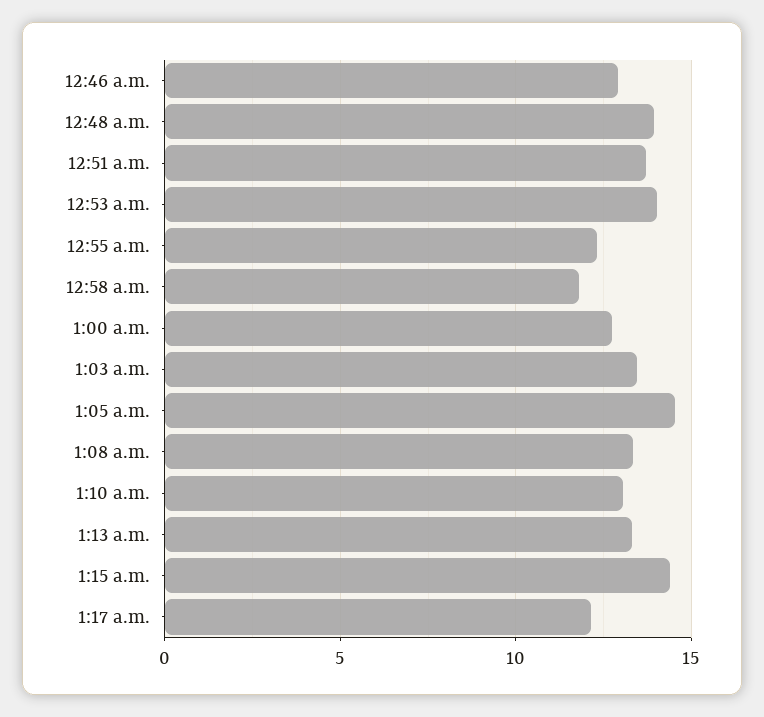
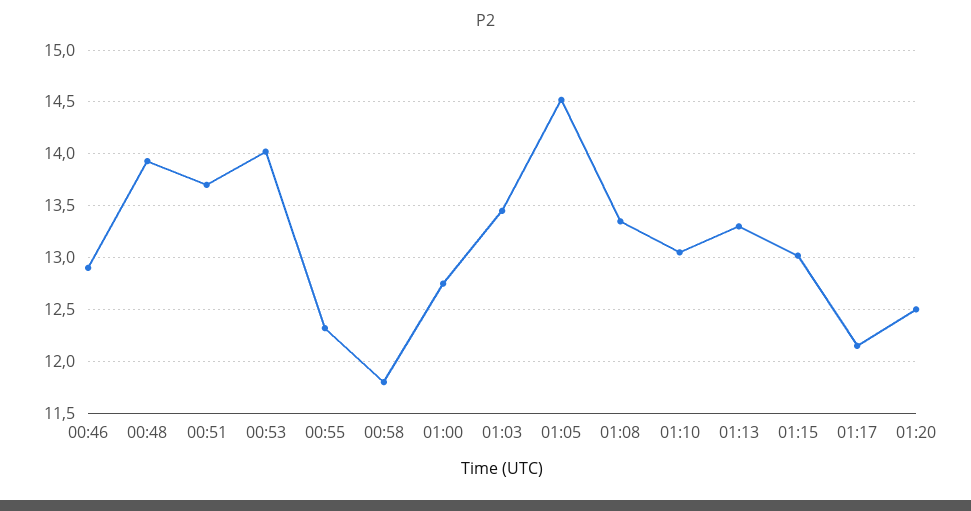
1:15 a.m.: 14.5 -> 13
01:20: none -> 12.5

